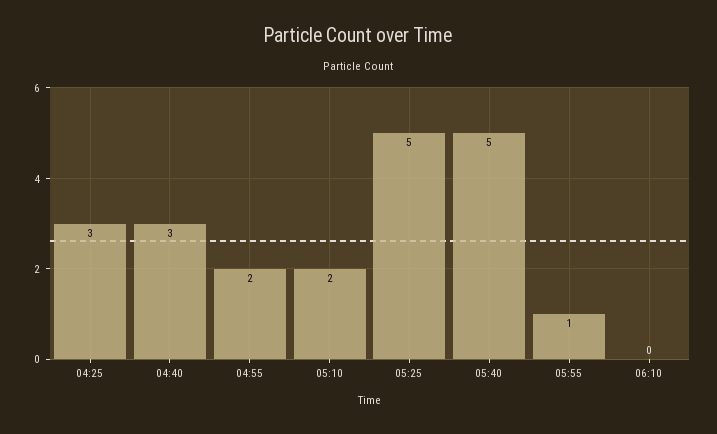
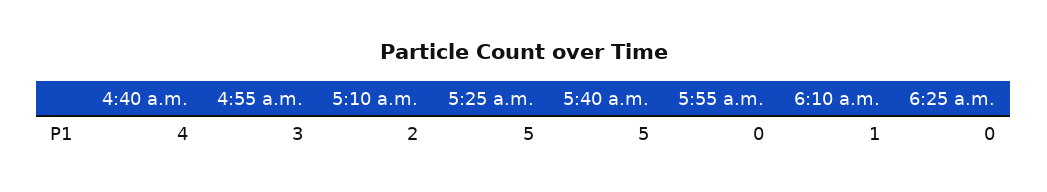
04:25: 3 -> none
04:40: 3 -> 4
04:55: 2 -> 3
05:55: 1 -> 0
06:10: 0 -> 1
6:25 a.m.: none -> 0

